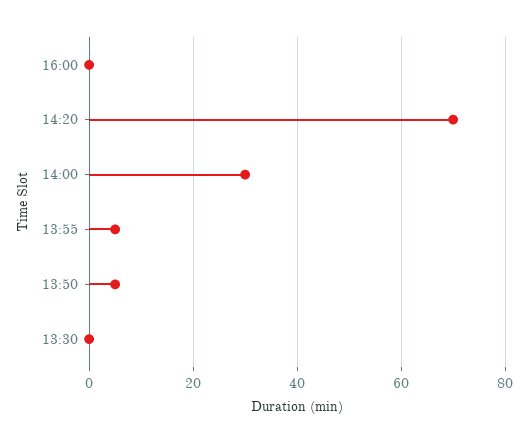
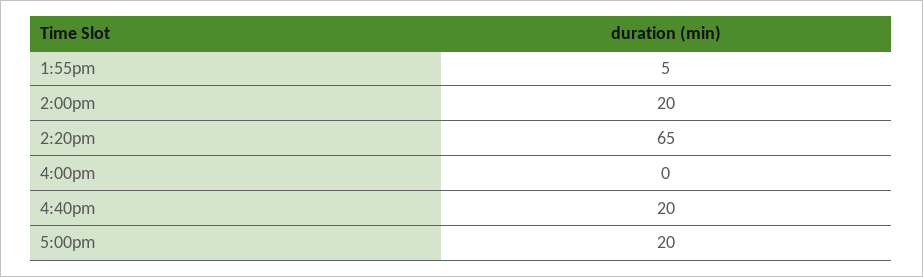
14:20: 70 -> 65
14:00: 30 -> 20
13:50: 5 -> none
13:30: 0 -> none
4:40pm: none -> 20
5:00pm: none -> 20

